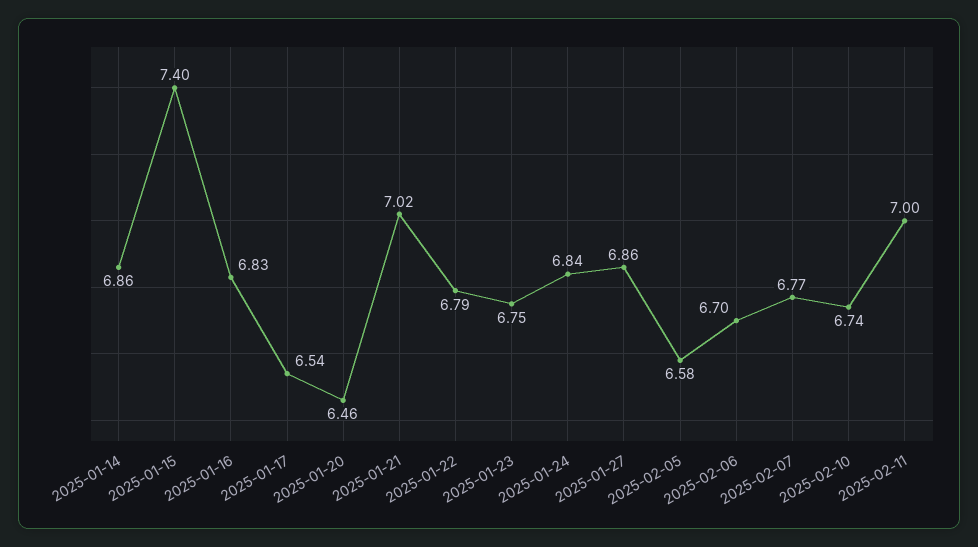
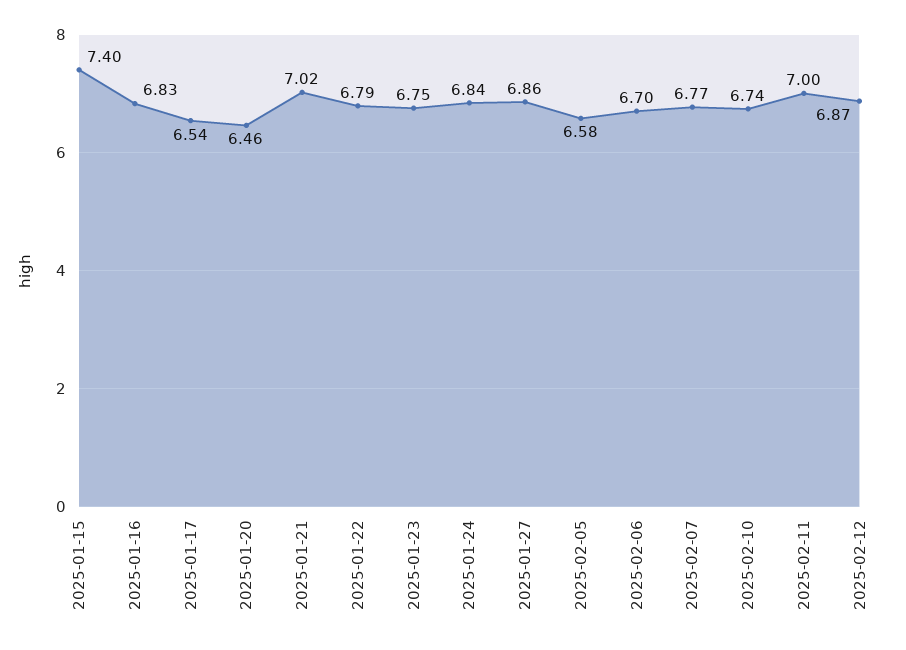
2025-01-14: 6.86 -> none
2025-02-12: none -> 6.87

